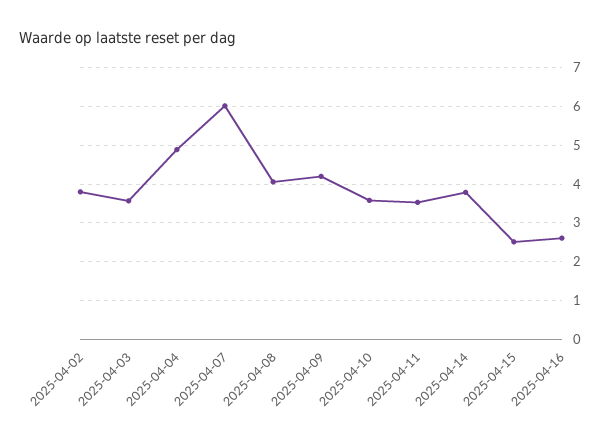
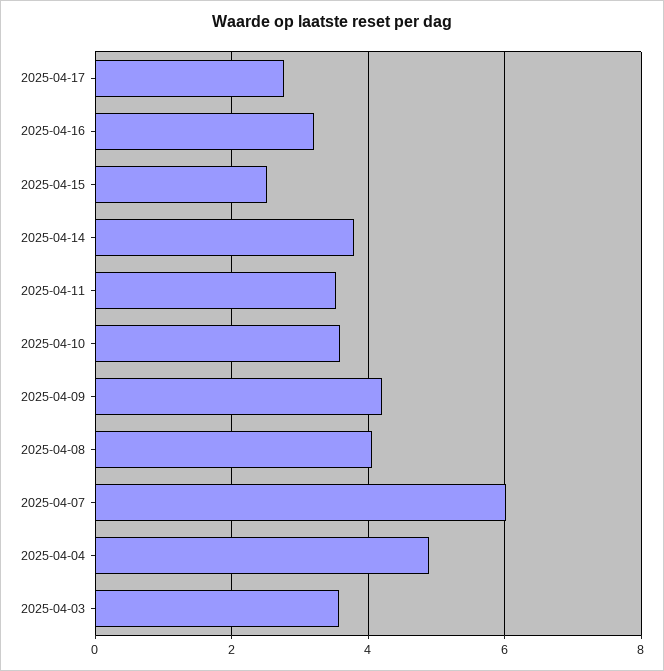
2025-04-02: 3.8 -> none
2025-04-16: 2.6 -> 3.2
2025-04-17: none -> 2.8

